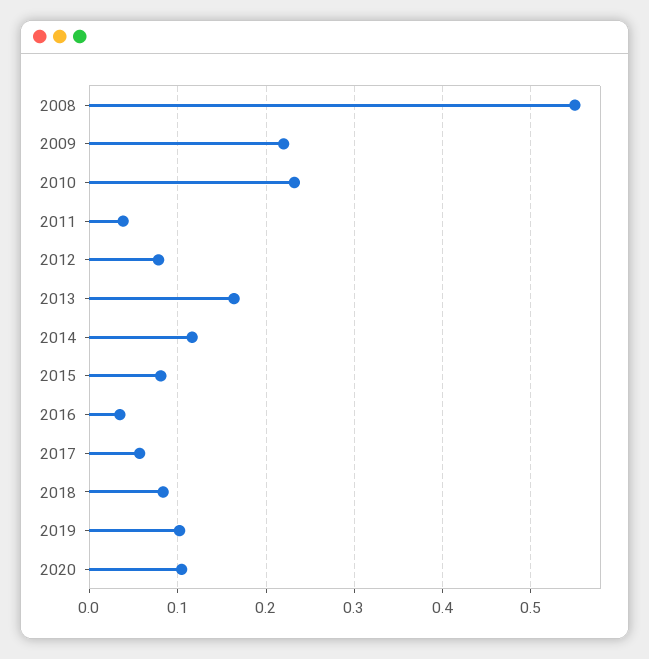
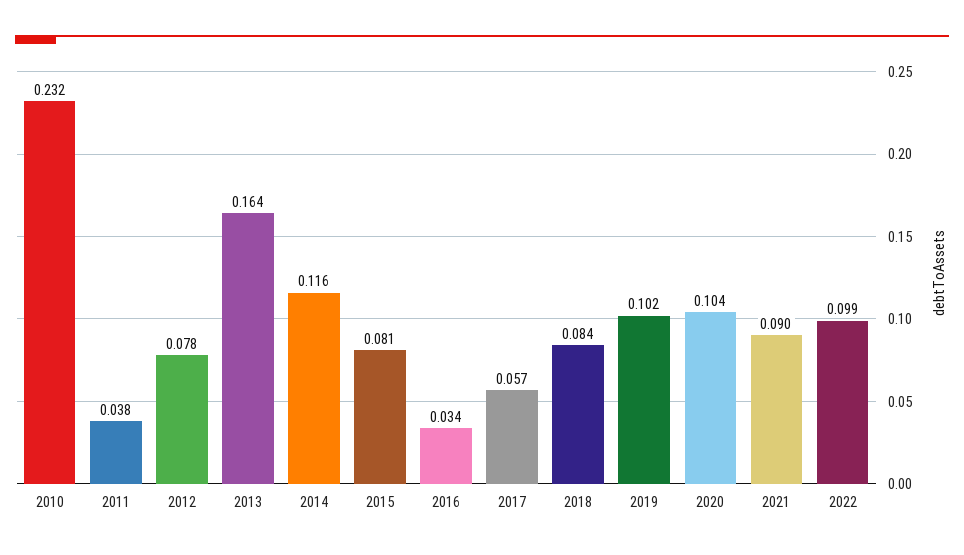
2008: 0.55 -> none
2009: 0.22 -> none
2021: none -> 0.09
2022: none -> 0.099

